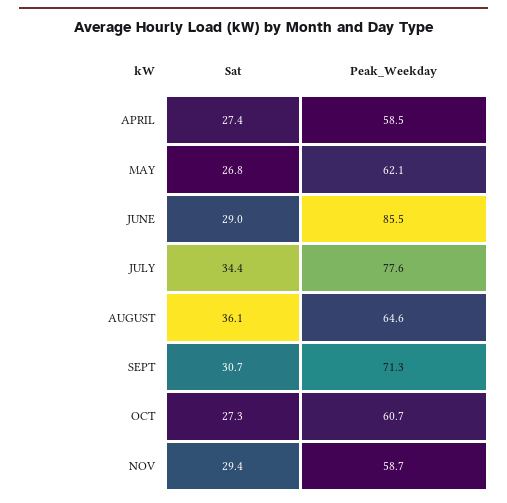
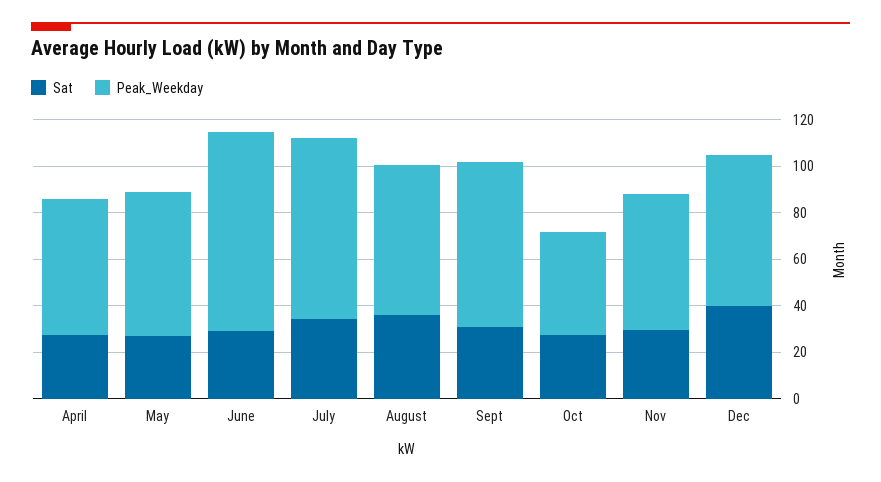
Peak_Weekday, OCT: 60.7 -> 45
Sat, Dec: none -> 40
Peak_Weekday, Dec: none -> 65

